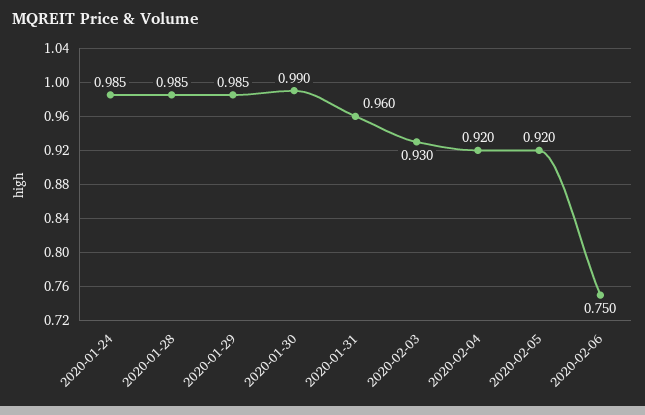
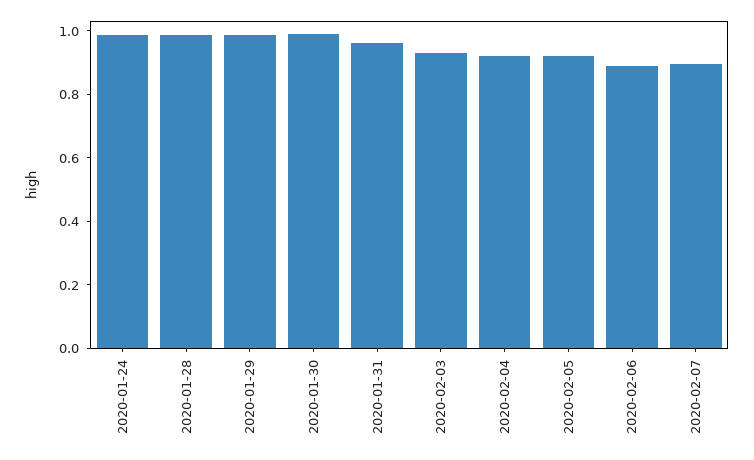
2020-02-06: 0.75 -> 0.9
2020-02-07: none -> 0.9

